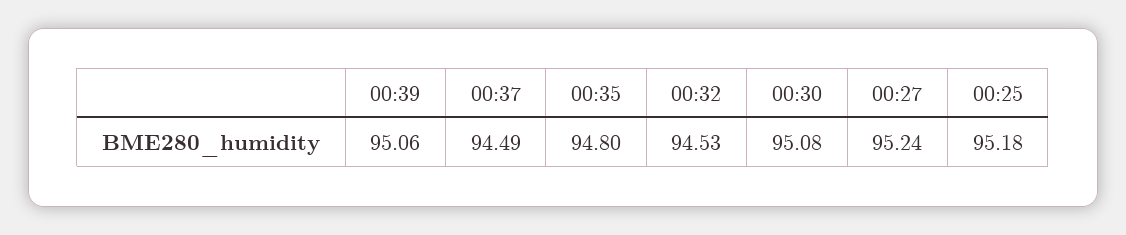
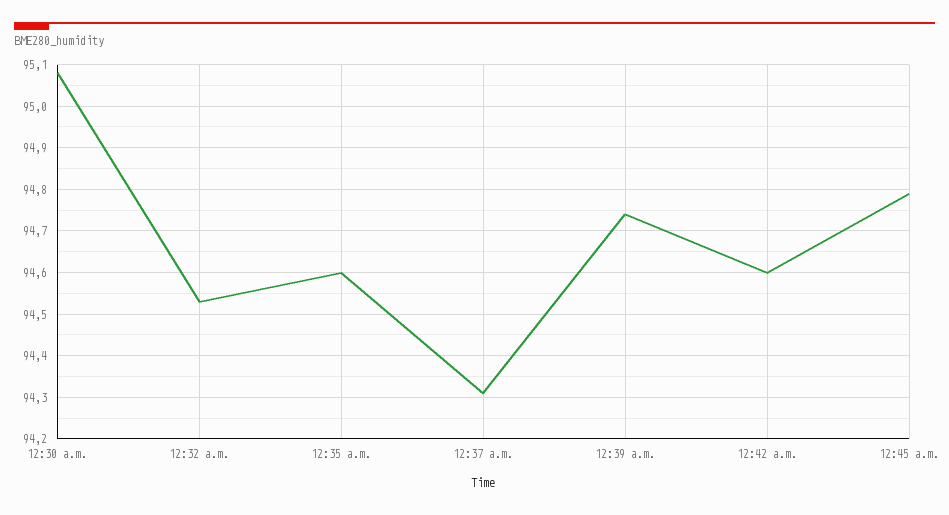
00:39: 95.06 -> 94.75
00:37: 94.49 -> 94.3
00:35: 94.8 -> 94.6
00:27: 95.24 -> none
00:25: 95.18 -> none
12:42 a.m.: none -> 94.6
12:45 a.m.: none -> 94.8

